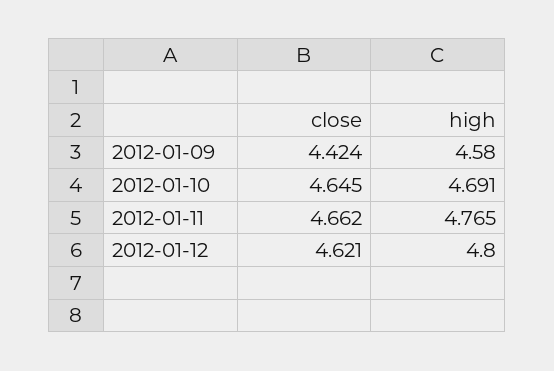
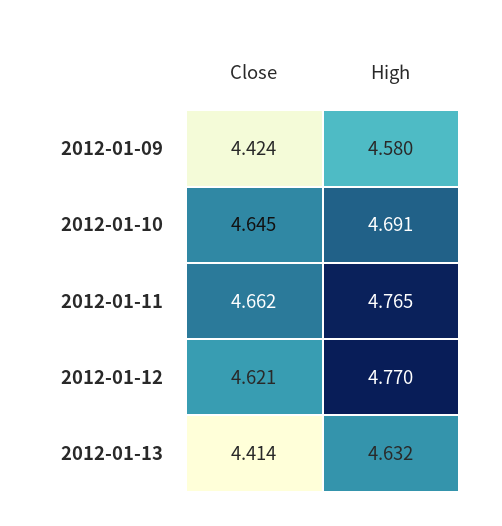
high, 2012-01-12: 4.8 -> 4.77
close, 2012-01-13: none -> 4.414
high, 2012-01-13: none -> 4.632

